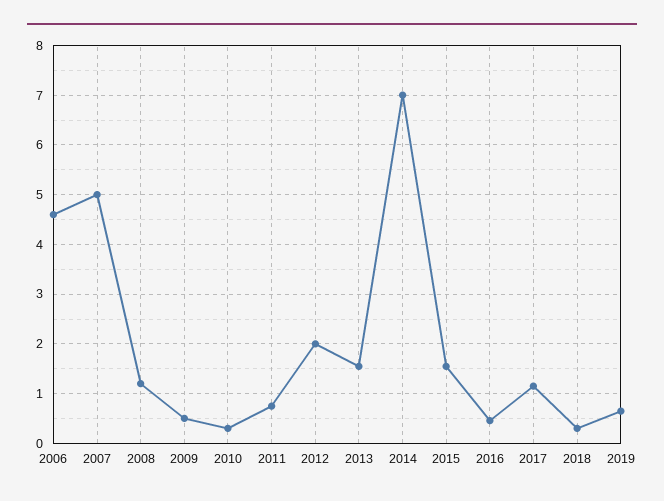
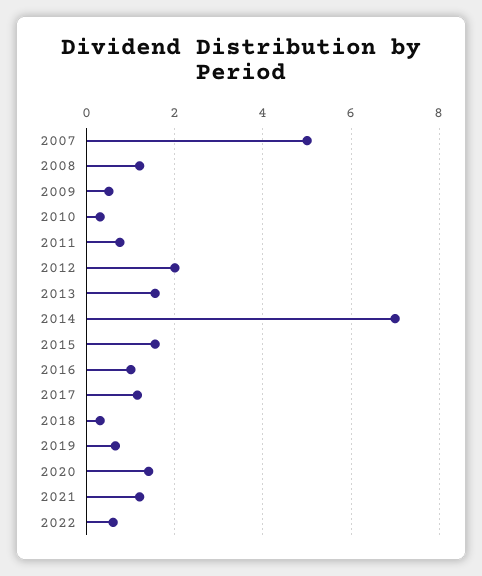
2006: 4.6 -> none
2016: 0.4 -> 1
2020: none -> 1.4
2021: none -> 1.2
2022: none -> 0.6

